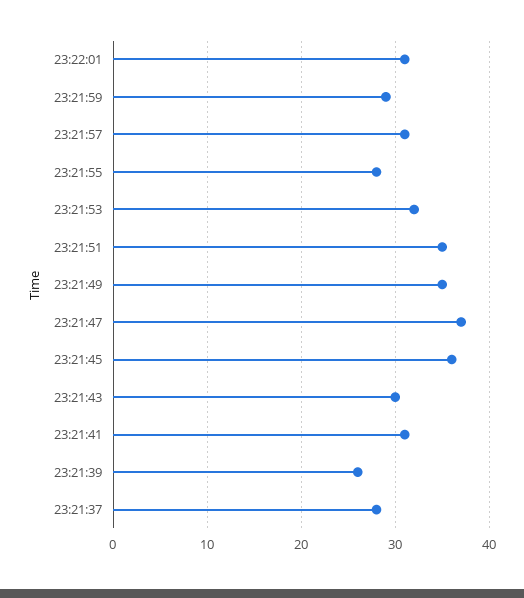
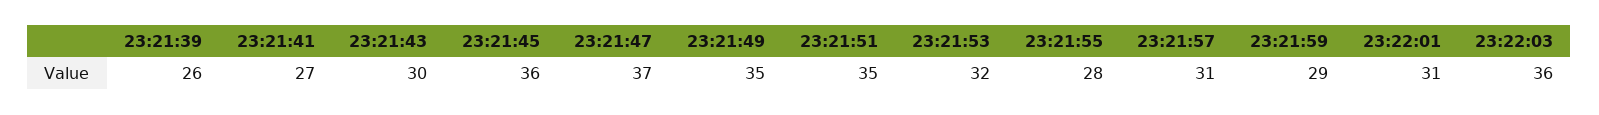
23:21:41: 31 -> 27
23:21:37: 28 -> none
23:22:03: none -> 36

